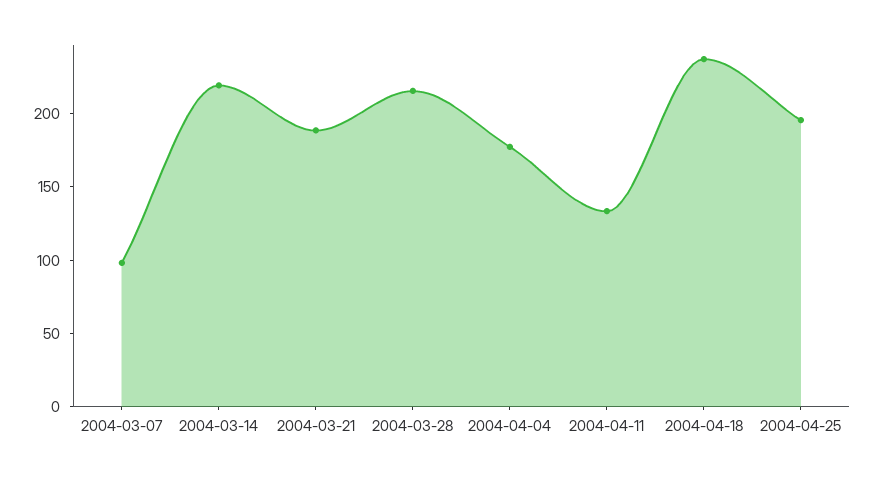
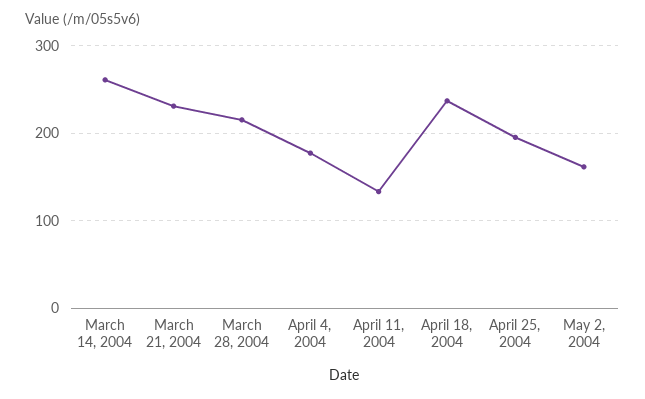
2004-03-07: 100 -> none
2004-03-14: 220 -> 260
2004-03-21: 190 -> 230
May 2, 2004: none -> 160

